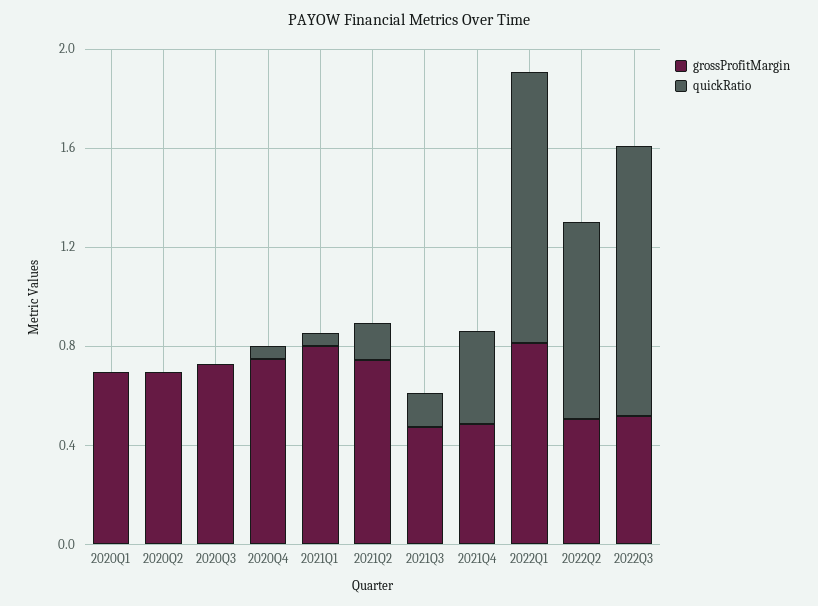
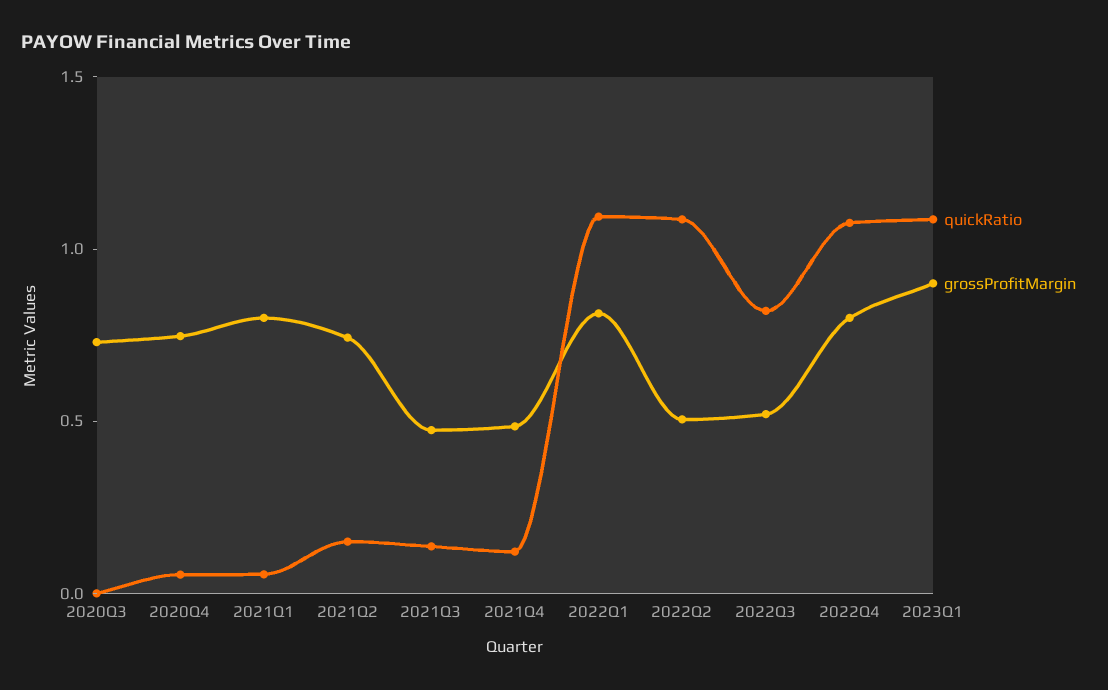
grossProfitMargin, 2020Q1: 0.7 -> none
quickRatio, 2020Q1: 0 -> none
grossProfitMargin, 2020Q2: 0.7 -> none
quickRatio, 2020Q2: 0 -> none
quickRatio, 2021Q4: 0.4 -> 0.1
quickRatio, 2022Q2: 0.8 -> 1.1
quickRatio, 2022Q3: 1.1 -> 0.8
quickRatio, 2022Q4: none -> 1.1
grossProfitMargin, 2022Q4: none -> 0.8
quickRatio, 2023Q1: none -> 1.1
grossProfitMargin, 2023Q1: none -> 0.9

